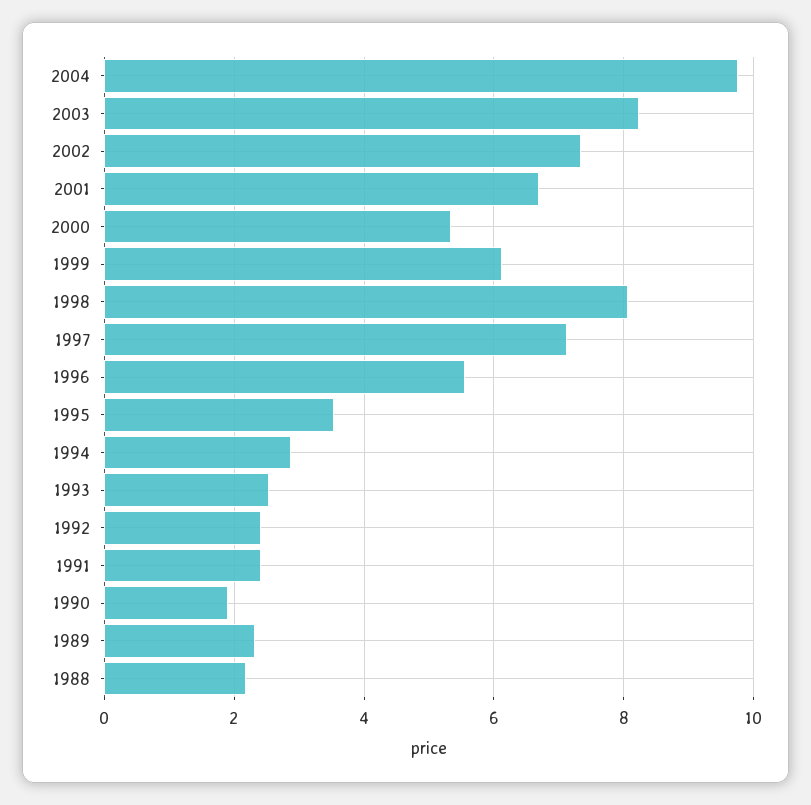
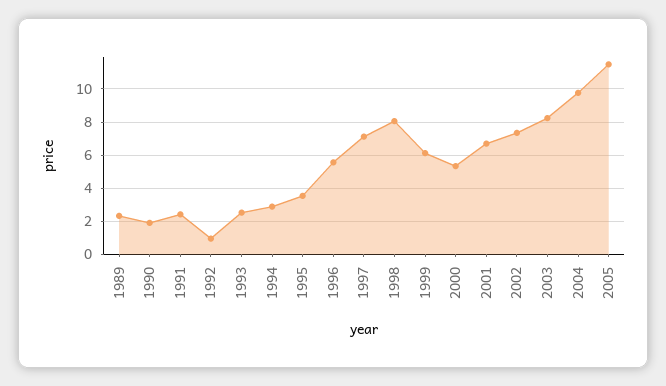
1992: 2.4 -> 1
1988: 2.2 -> none
2005: none -> 11.5

